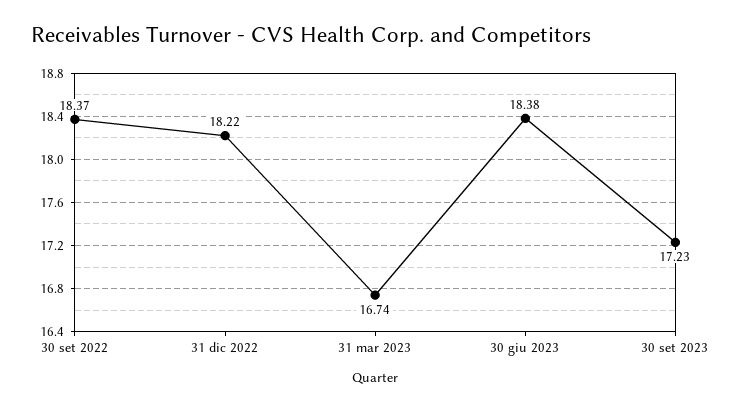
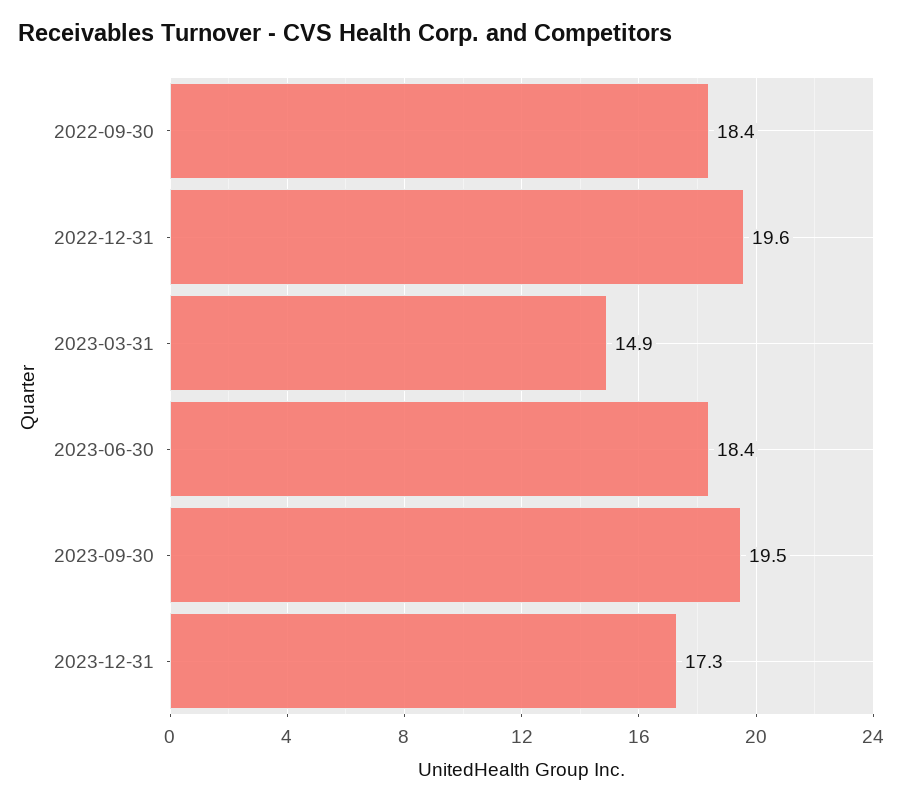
31 dic 2022: 18.22 -> 19.6
31 mar 2023: 16.74 -> 14.9
30 set 2023: 17.23 -> 19.5
2023-12-31: none -> 17.3

